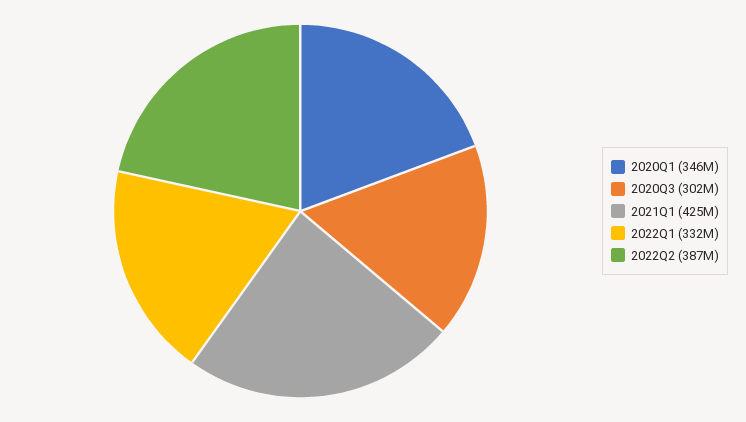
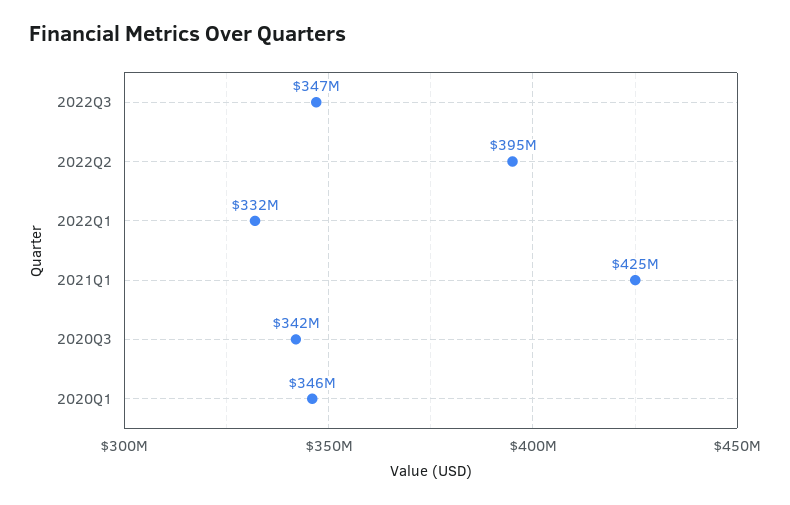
2020Q3: 302000000 -> 342000000
2022Q2: 387000000 -> 395000000
2022Q3: none -> 347000000

